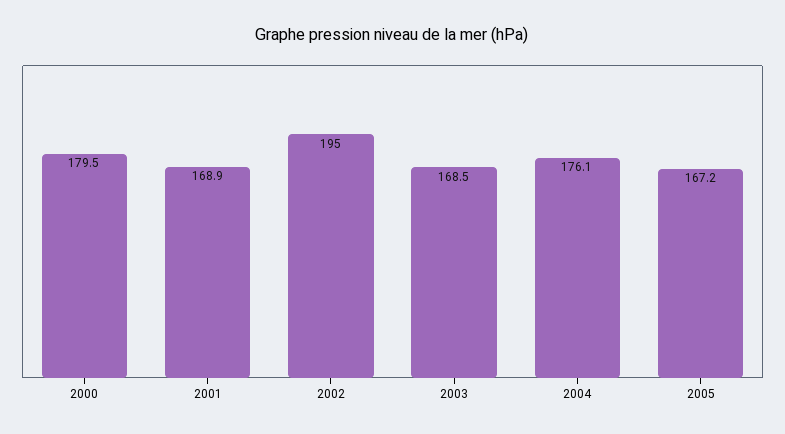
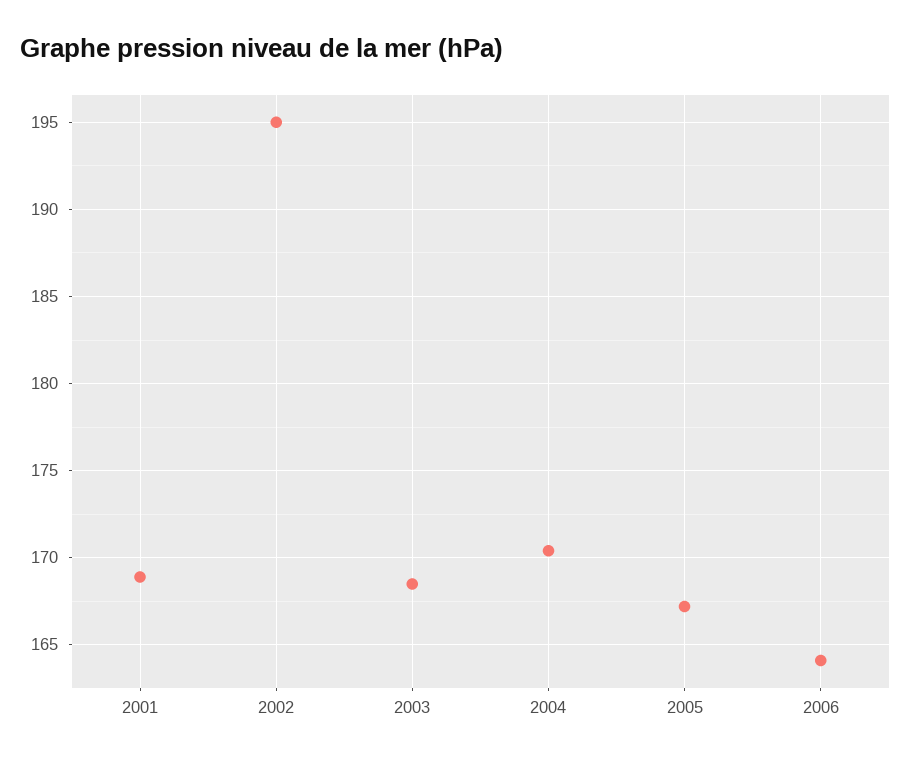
2000: 179.5 -> none
2004: 176.1 -> 170.5
2006: none -> 164

